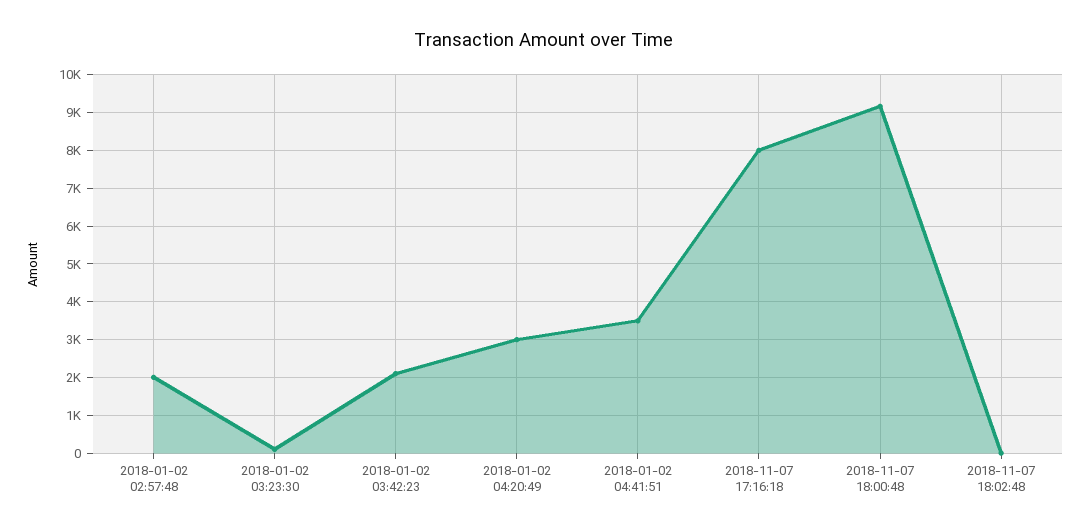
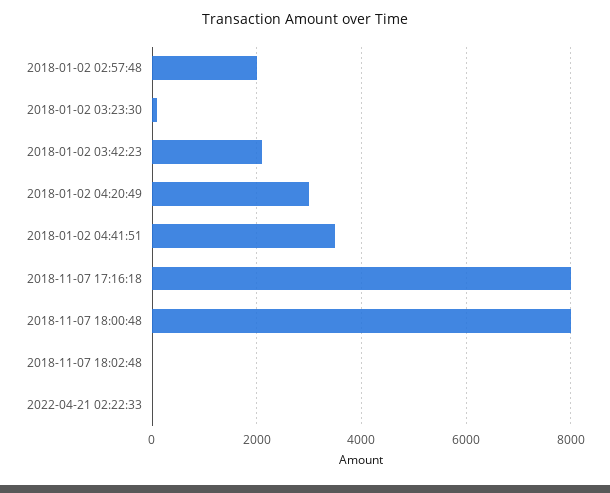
2018-11-07 18:00:48: 9200 -> 8000
2022-04-21 02:22:33: none -> 0

